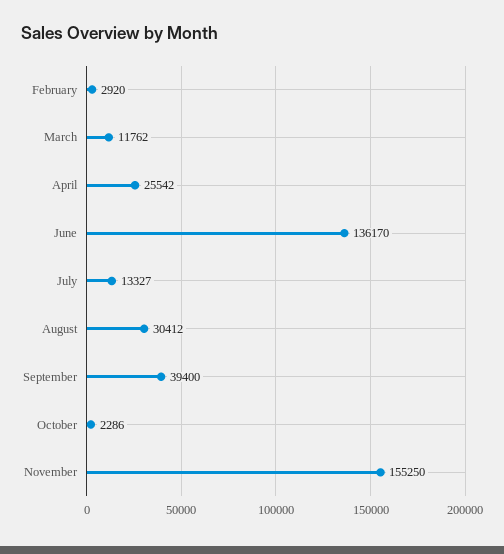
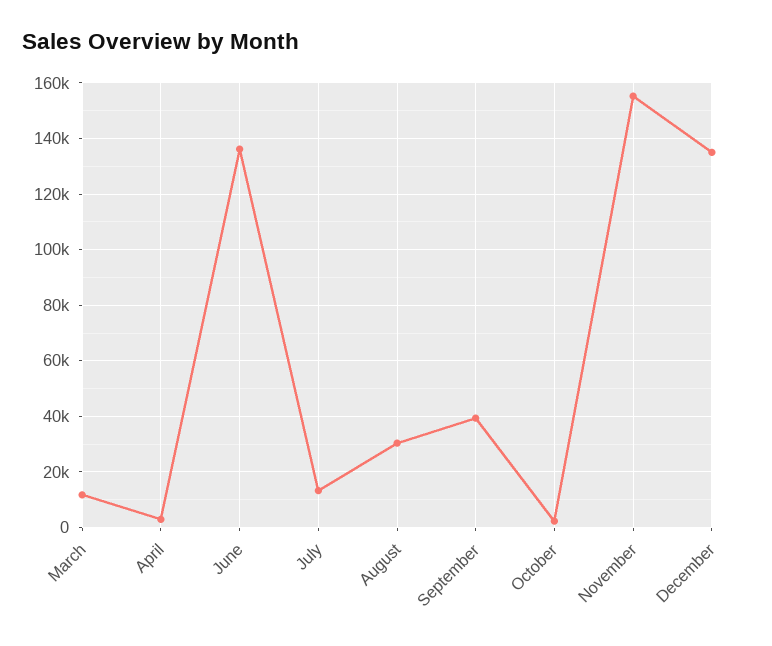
February: 2920 -> none
April: 25542 -> 2500
December: none -> 135000

